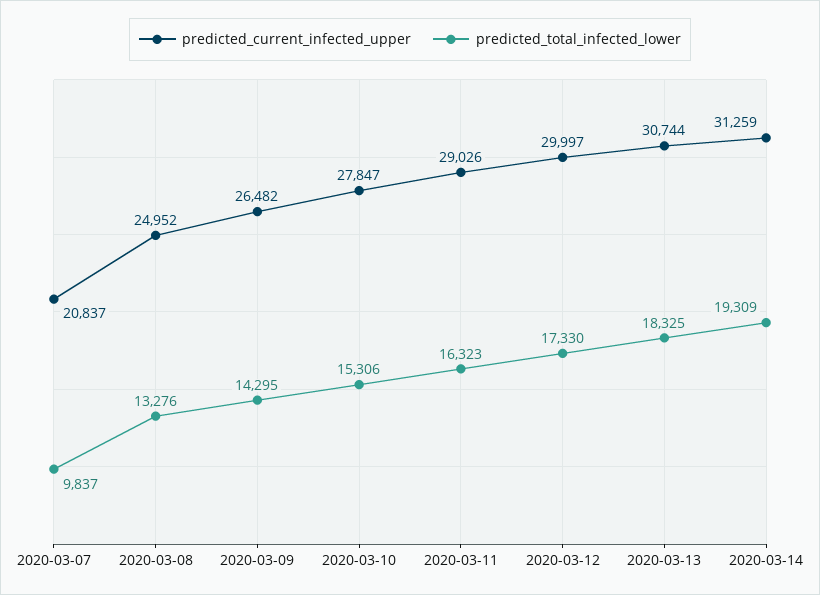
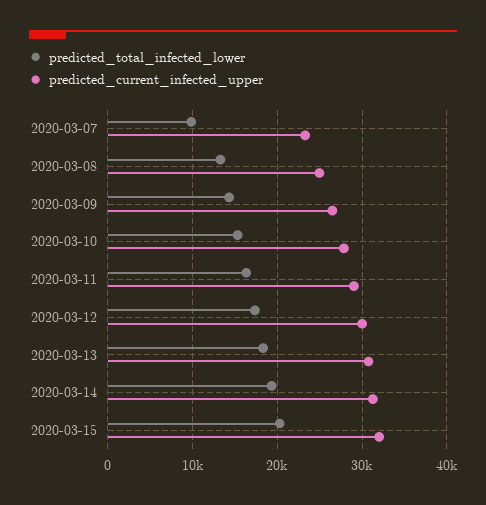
predicted_current_infected_upper, 2020-03-07: 20837 -> 23000
predicted_total_infected_lower, 2020-03-15: none -> 20000
predicted_current_infected_upper, 2020-03-15: none -> 32000

